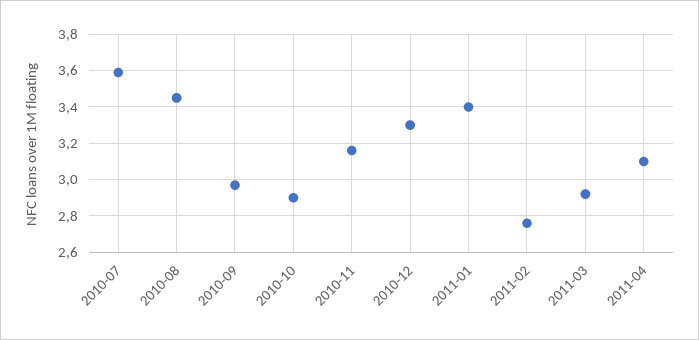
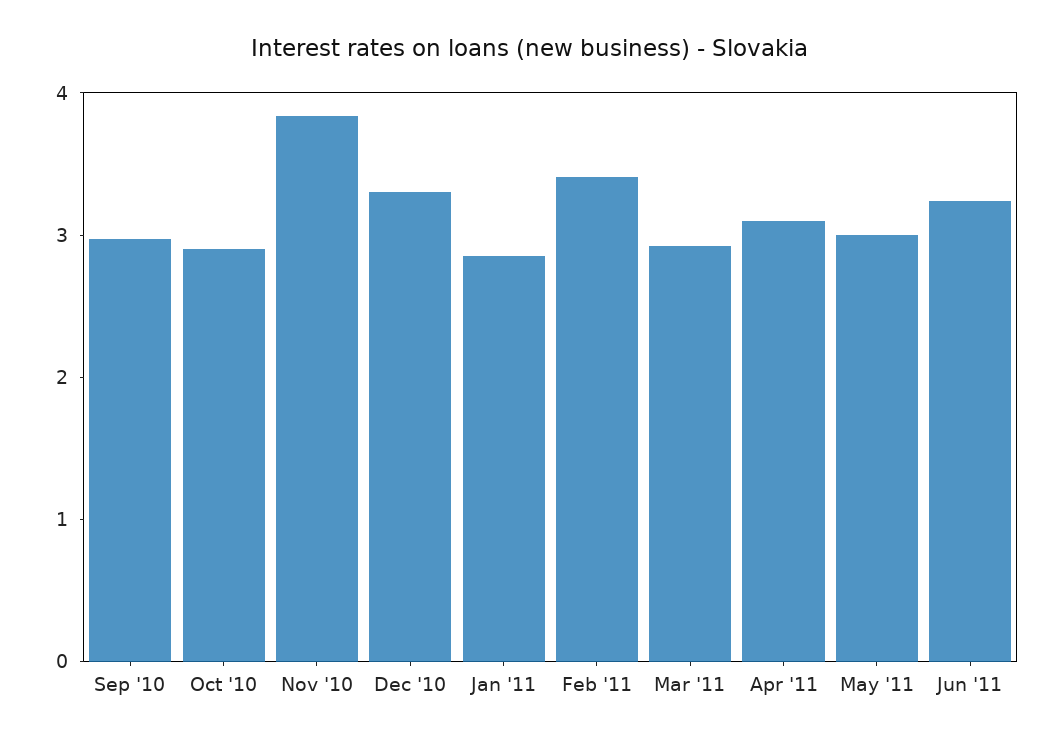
2010-07: 3.6 -> none
2010-08: 3.45 -> none
2010-11: 3.15 -> 3.8
2011-01: 3.4 -> 2.8
2011-02: 2.75 -> 3.4
May '11: none -> 3
Jun '11: none -> 3.2

